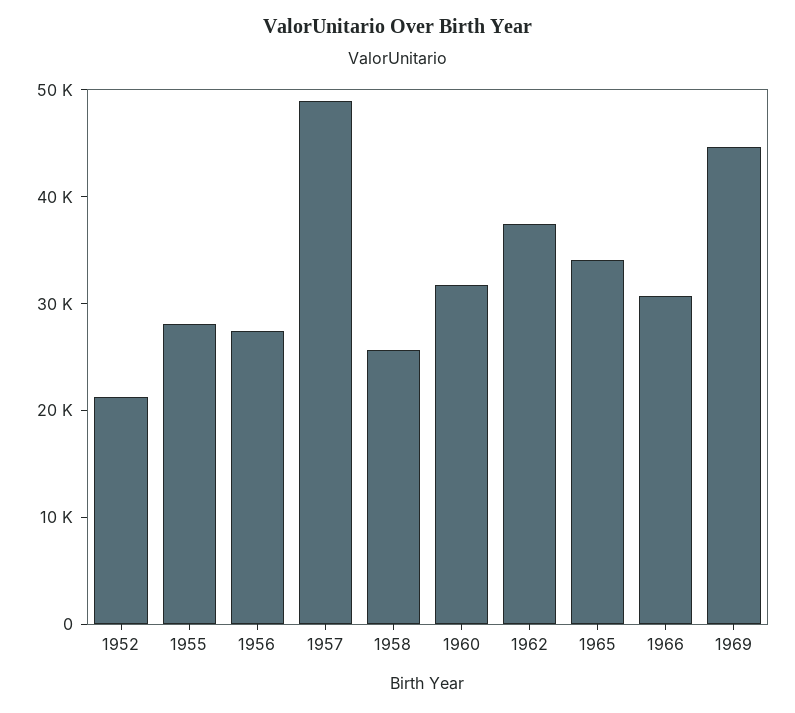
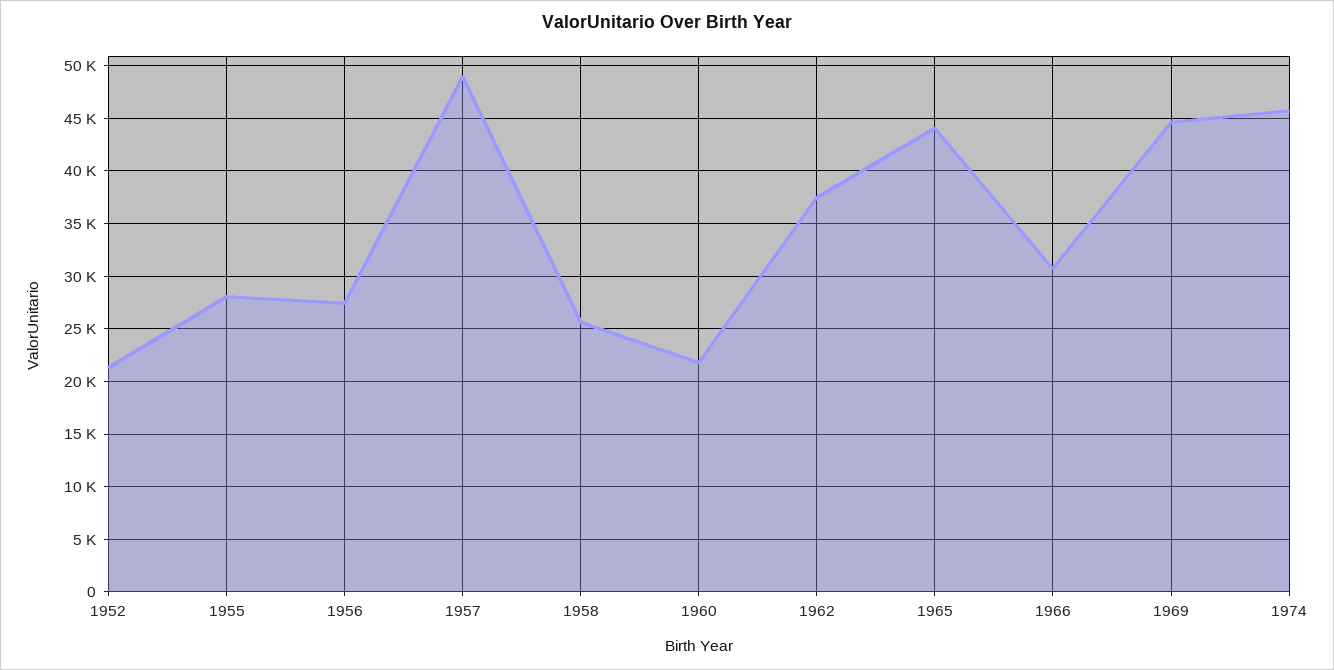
1960: 32000 -> 22000
1965: 34000 -> 44000
1974: none -> 46000

